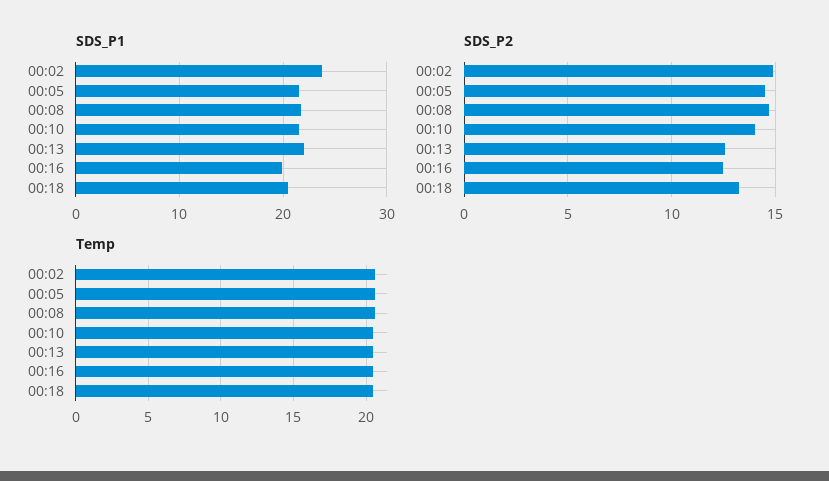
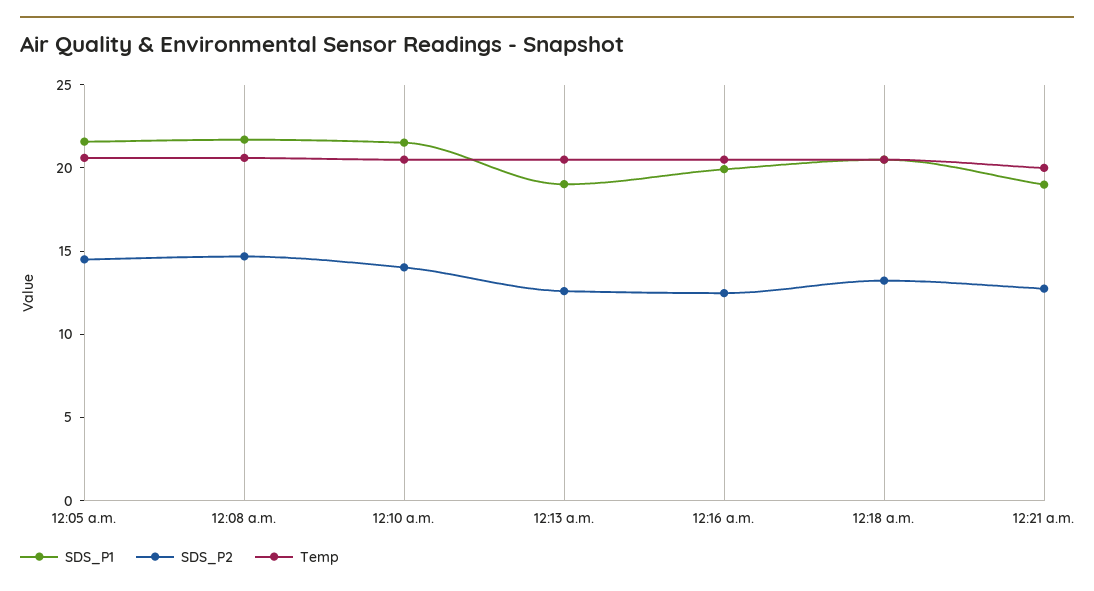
SDS_P1, 00:02: 24 -> none
SDS_P1, 00:13: 22 -> 19
SDS_P2, 00:02: 15 -> none
Temp, 00:02: 20.5 -> none
SDS_P1, 12:21 a.m.: none -> 19
SDS_P2, 12:21 a.m.: none -> 13
Temp, 12:21 a.m.: none -> 20

